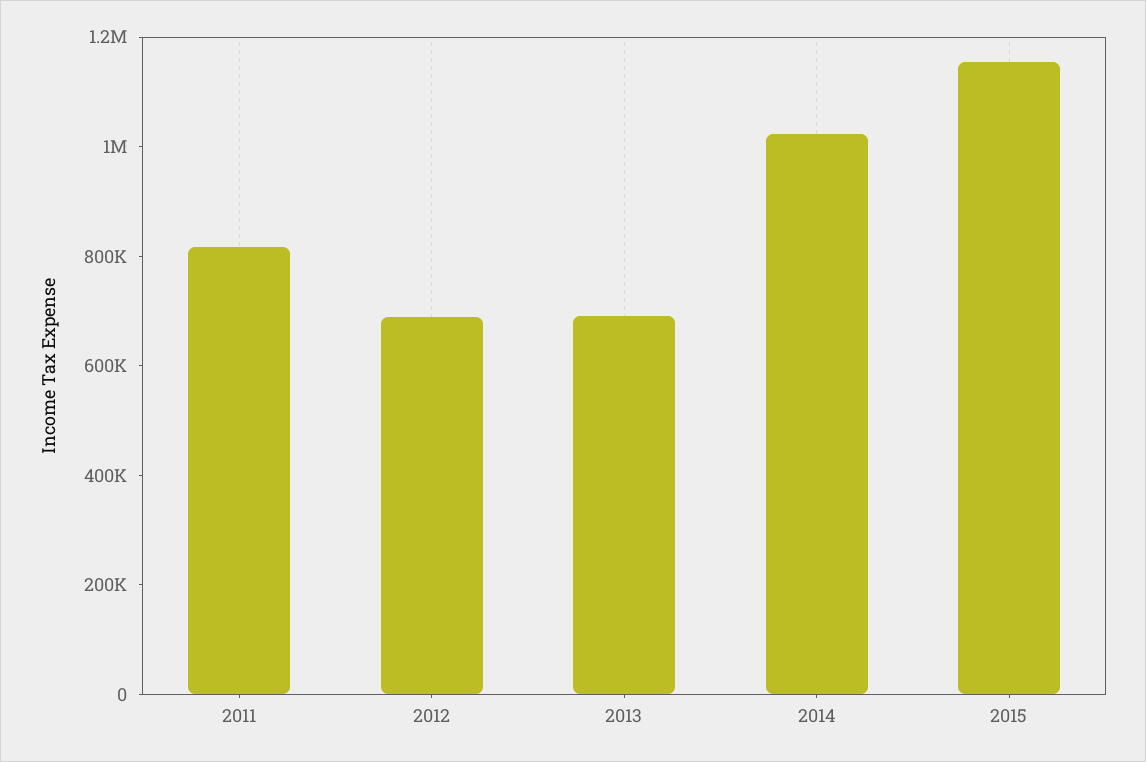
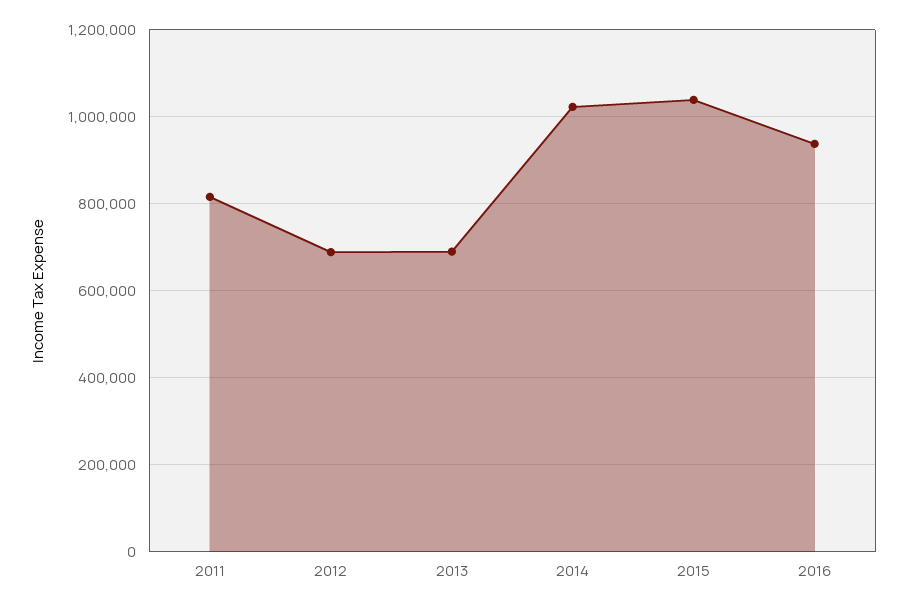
2015: 1150000 -> 1040000
2016: none -> 940000

